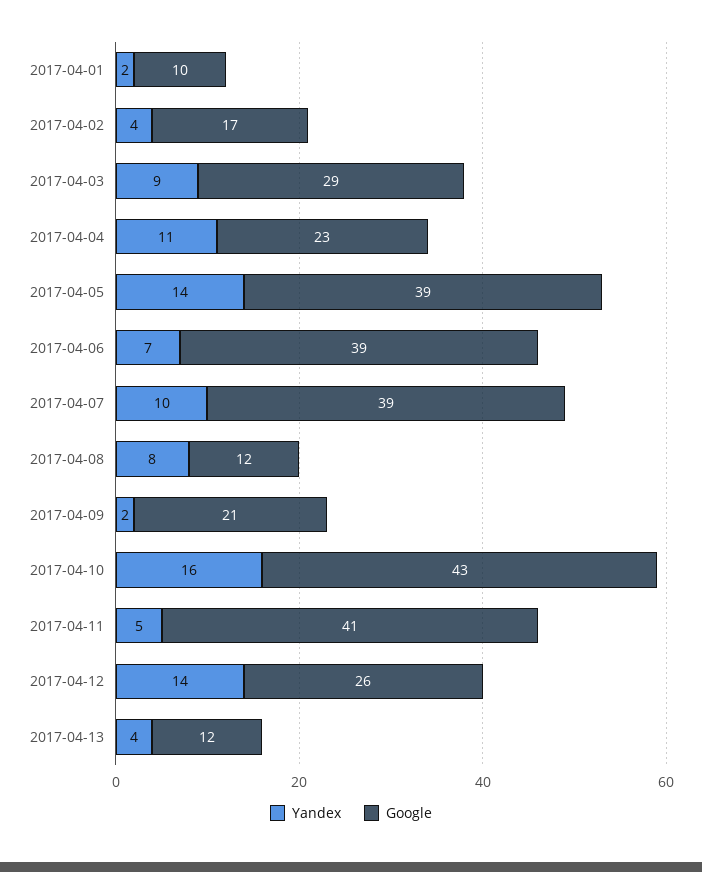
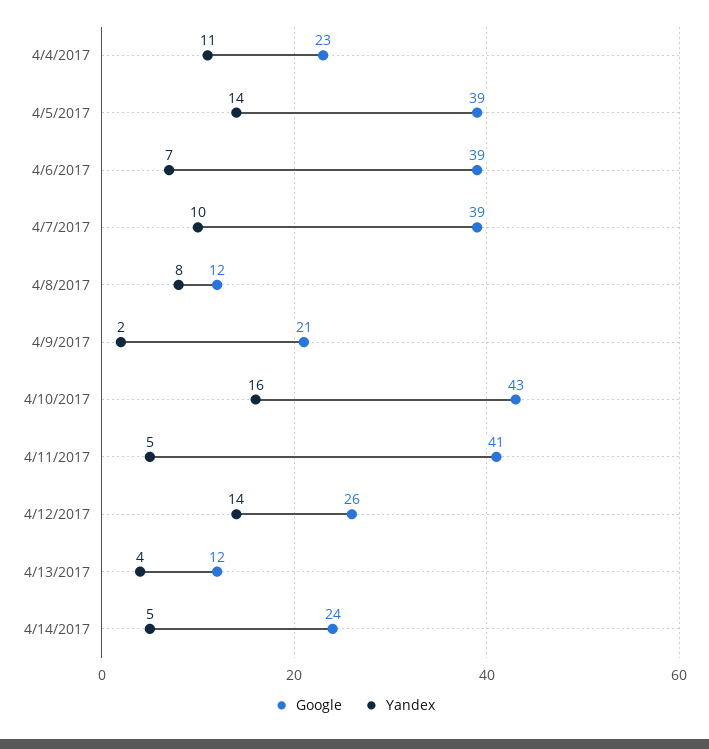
Yandex, 2017-04-01: 2 -> none
Google, 2017-04-01: 10 -> none
Yandex, 2017-04-02: 4 -> none
Google, 2017-04-02: 17 -> none
Yandex, 2017-04-03: 9 -> none
Google, 2017-04-03: 29 -> none
Google, 4/14/2017: none -> 24
Yandex, 4/14/2017: none -> 5

